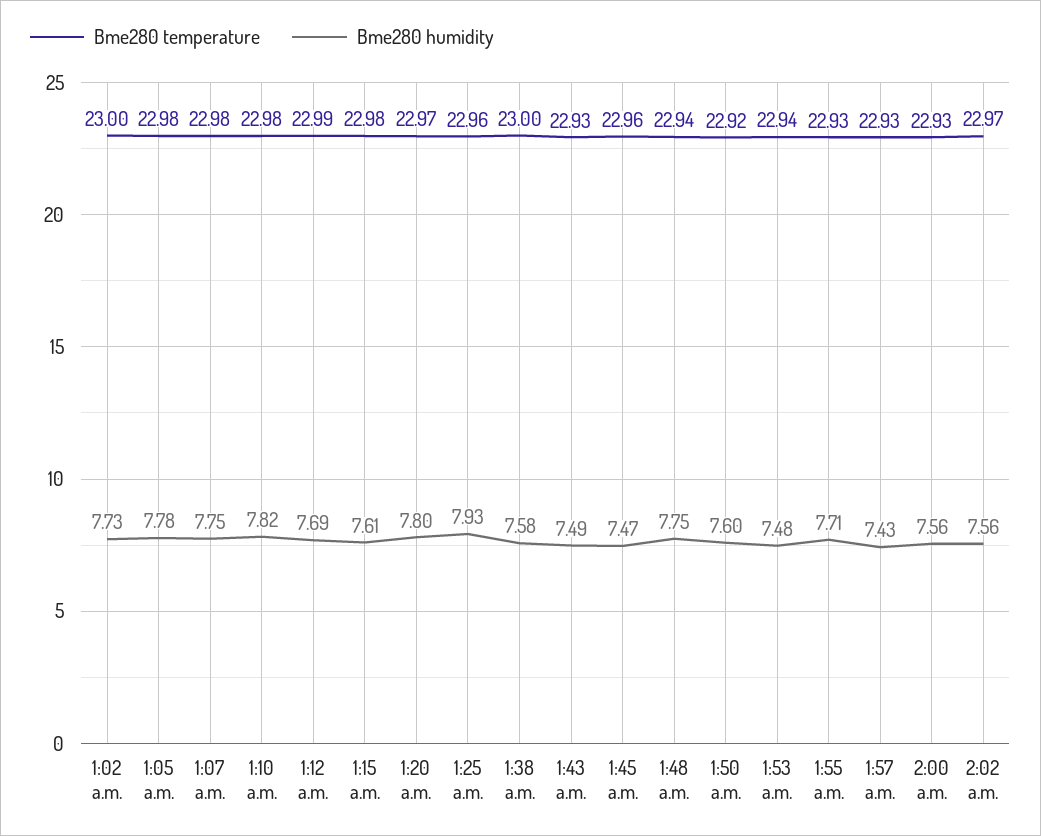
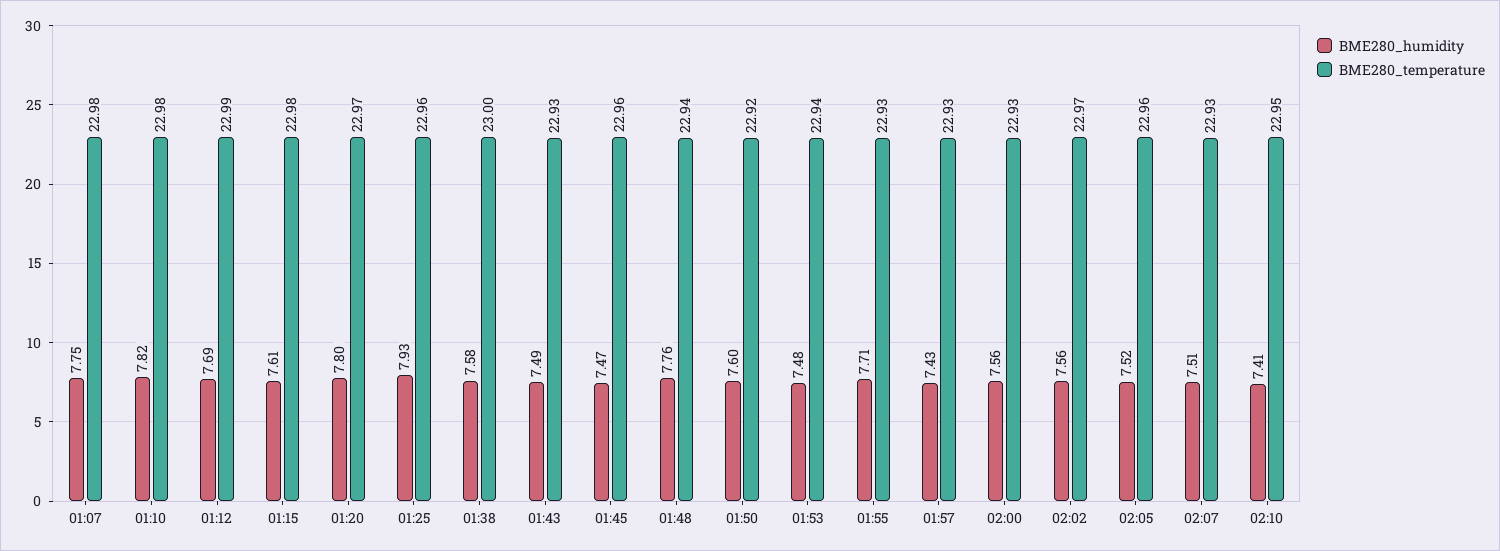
Bme280 temperature, 1:02 a.m.: 23 -> none
Bme280 humidity, 1:02 a.m.: 7.73 -> none
Bme280 temperature, 1:05 a.m.: 22.98 -> none
Bme280 humidity, 1:05 a.m.: 7.78 -> none
Bme280 humidity, 1:48 a.m.: 7.75 -> 7.76
Bme280 humidity, 02:05: none -> 7.52
Bme280 temperature, 02:05: none -> 22.96
Bme280 humidity, 02:07: none -> 7.51
Bme280 temperature, 02:07: none -> 22.93
Bme280 humidity, 02:10: none -> 7.41
Bme280 temperature, 02:10: none -> 22.95

